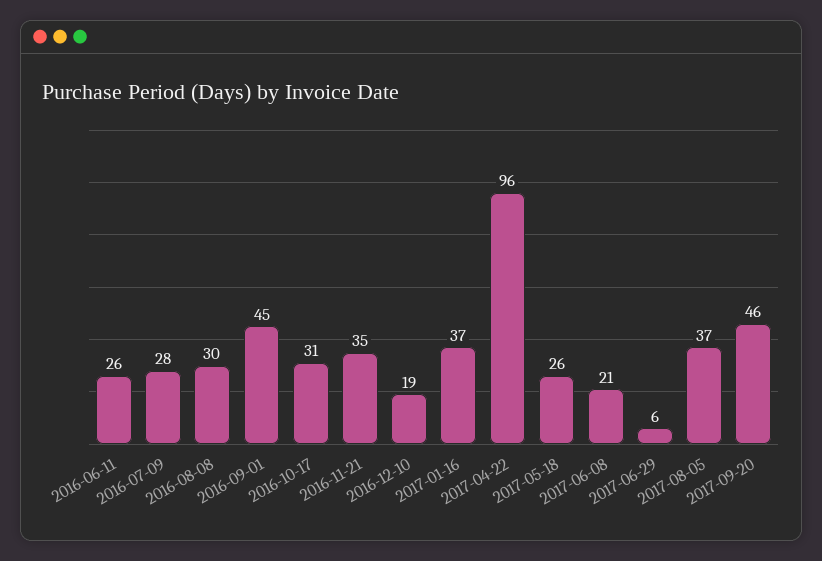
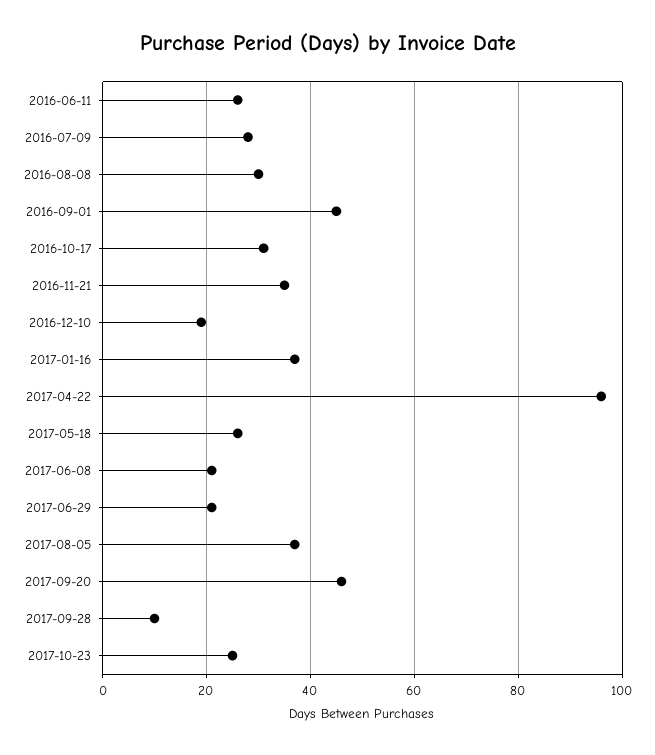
2017-06-29: 6 -> 20
2017-09-28: none -> 10
2017-10-23: none -> 25

